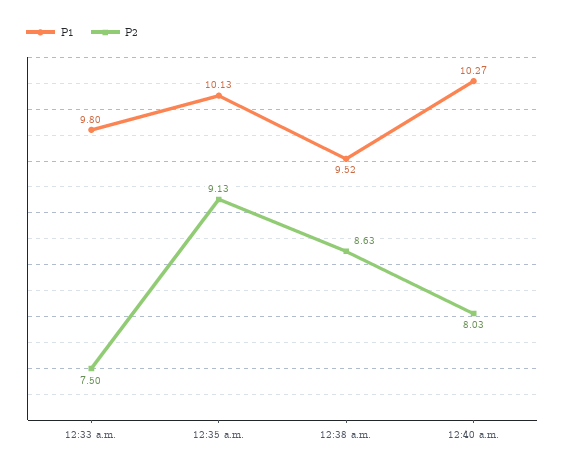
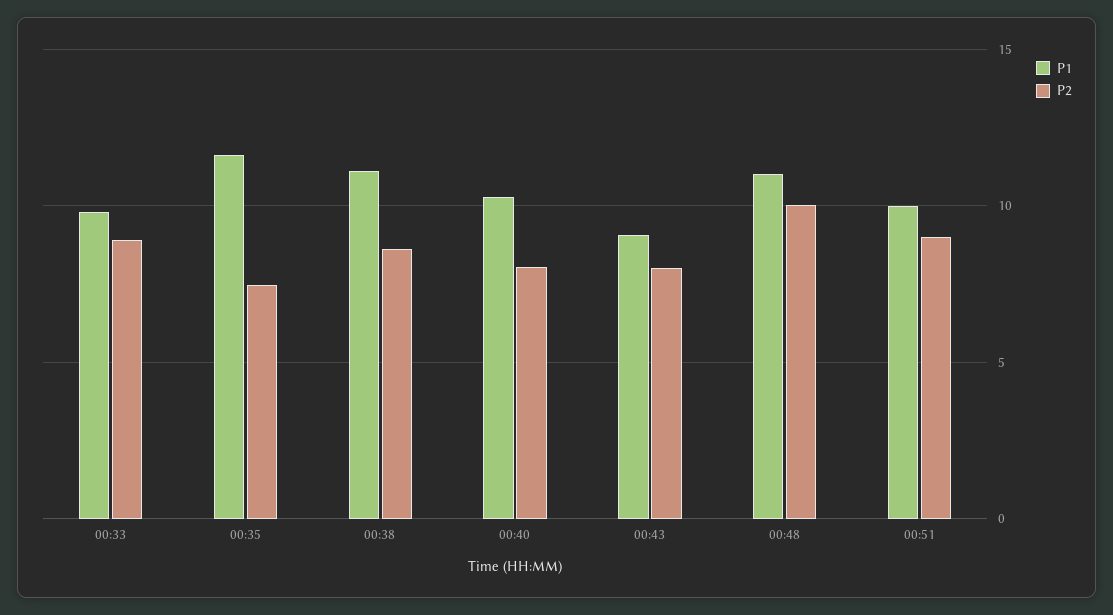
P2, 12:33 a.m.: 7.5 -> 9
P1, 12:35 a.m.: 10.13 -> 11.5
P2, 12:35 a.m.: 9.13 -> 7.5
P1, 12:38 a.m.: 9.52 -> 11
P1, 00:43: none -> 9
P2, 00:43: none -> 8
P1, 00:48: none -> 11
P2, 00:48: none -> 10
P1, 00:51: none -> 10
P2, 00:51: none -> 9

